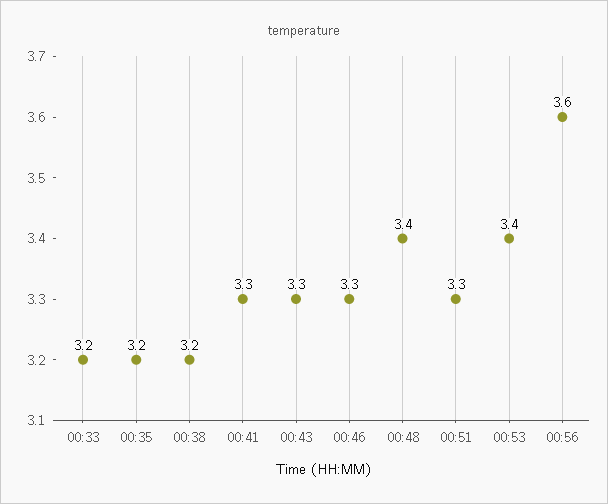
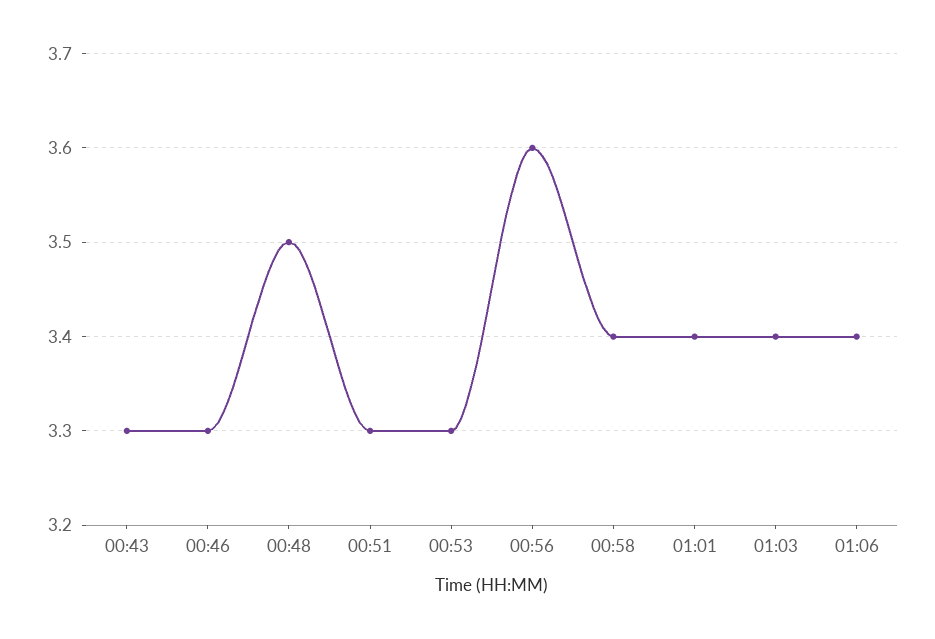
00:33: 3.2 -> none
00:35: 3.2 -> none
00:38: 3.2 -> none
00:41: 3.3 -> none
00:48: 3.4 -> 3.5
00:53: 3.4 -> 3.3
00:58: none -> 3.4
01:01: none -> 3.4
01:03: none -> 3.4
01:06: none -> 3.4

